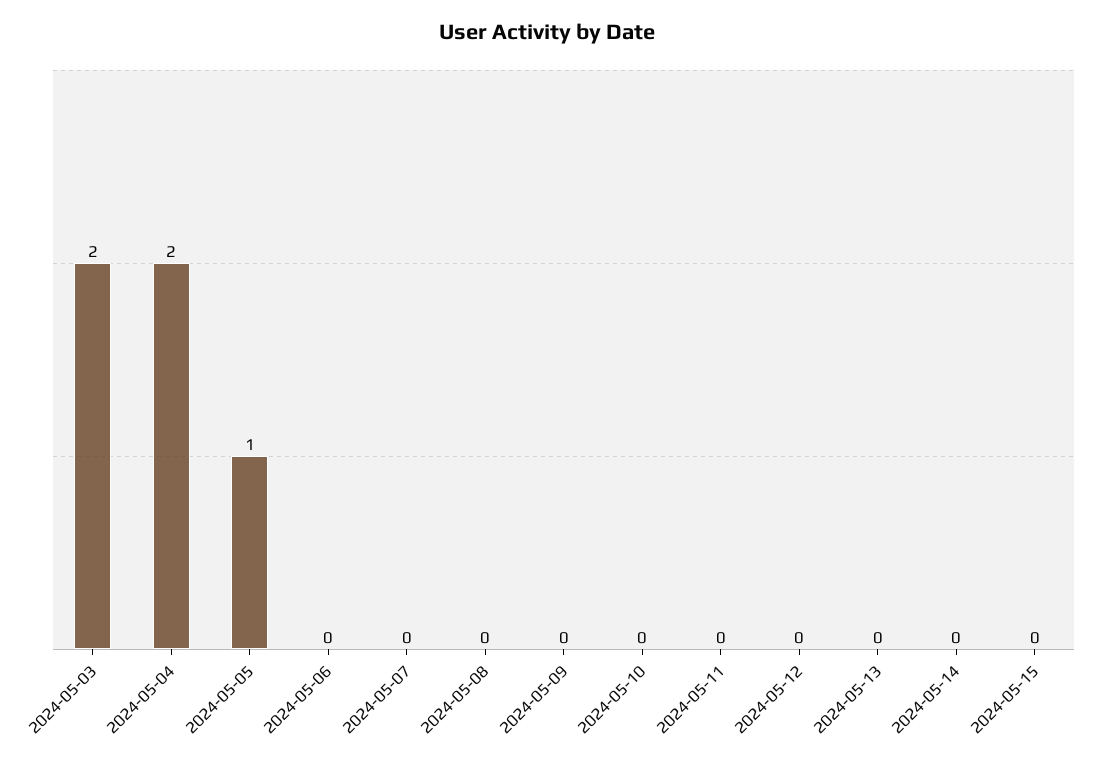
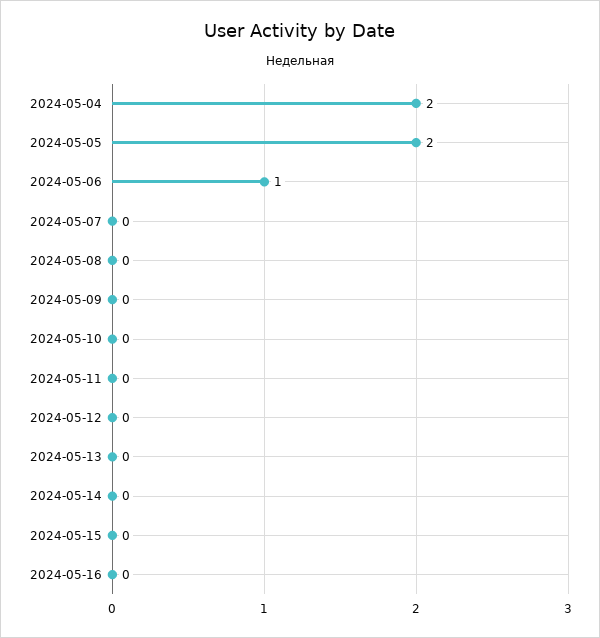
2024-05-03: 2 -> none
2024-05-05: 1 -> 2
2024-05-06: 0 -> 1
2024-05-16: none -> 0

